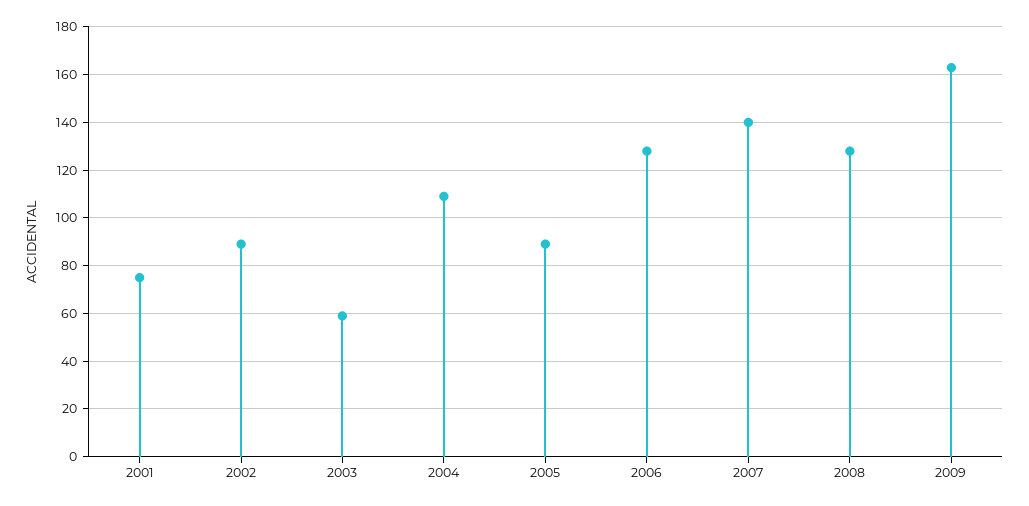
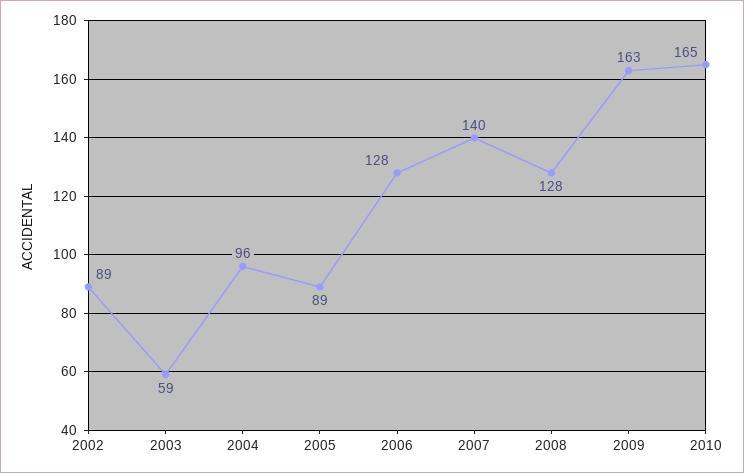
2001: 75 -> none
2004: 110 -> 96
2010: none -> 165

